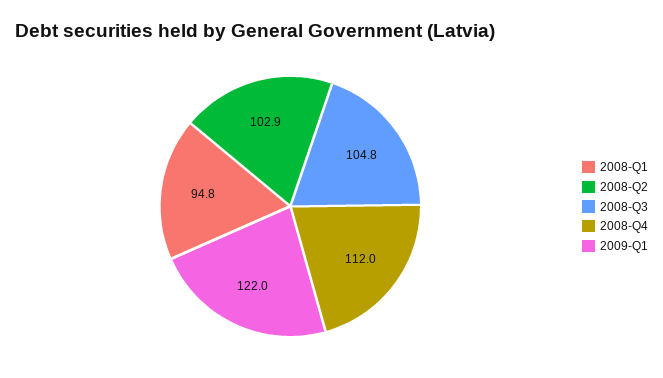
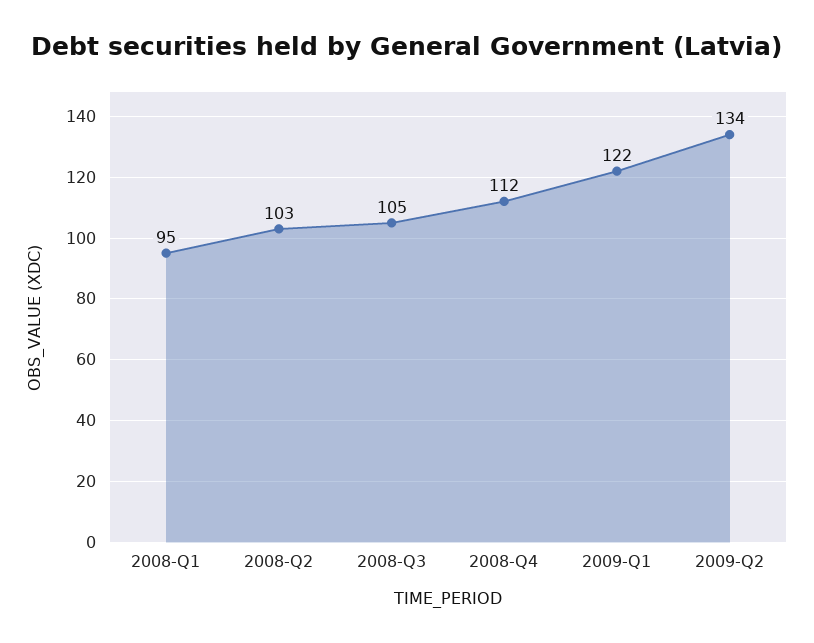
2009-Q2: none -> 134

